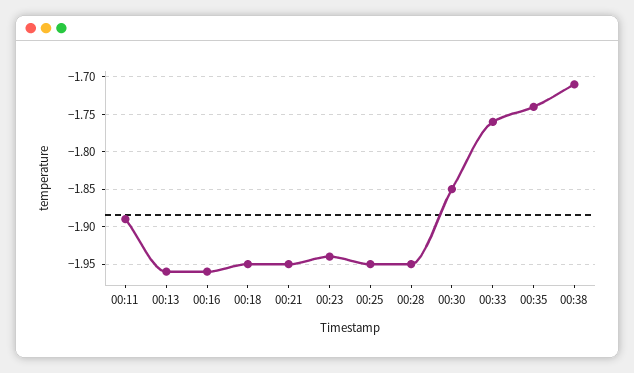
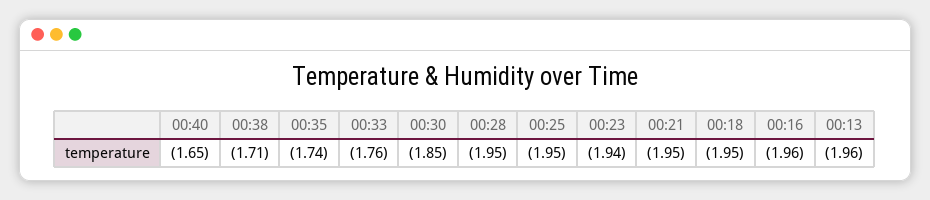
00:11: -1.89 -> none
00:40: none -> -1.65

